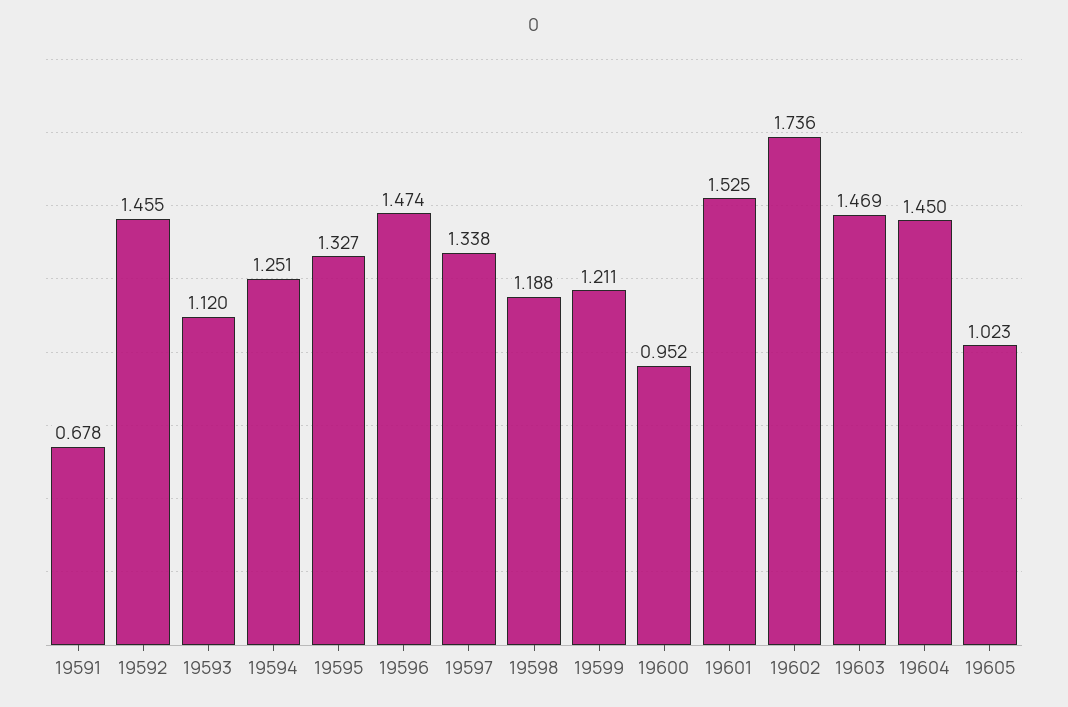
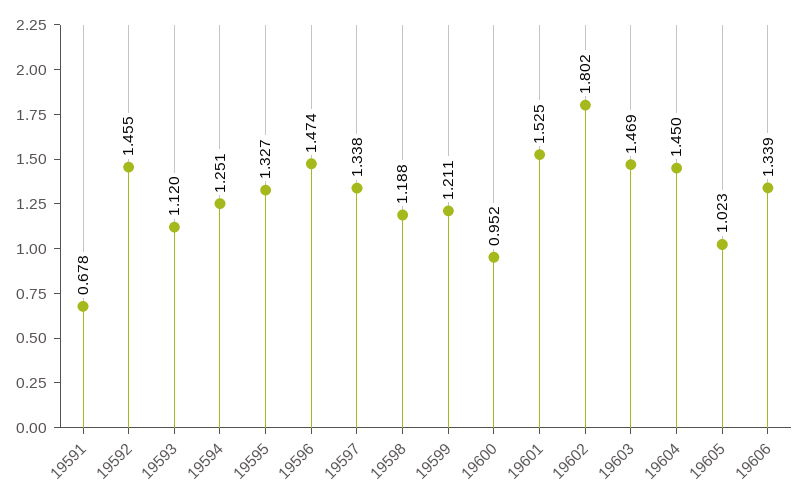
19602: 1.736 -> 1.802
19606: none -> 1.339

